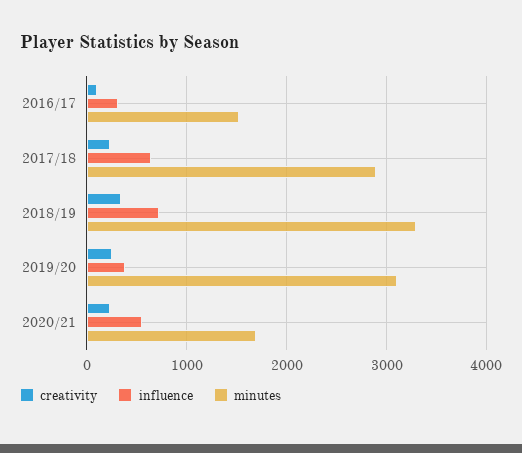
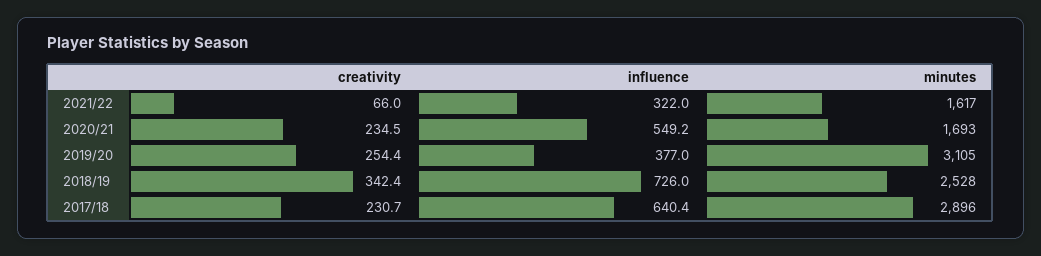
creativity, 2016/17: 100 -> none
influence, 2016/17: 300 -> none
minutes, 2016/17: 1500 -> none
minutes, 2018/19: 3300 -> 2528
creativity, 2021/22: none -> 66
influence, 2021/22: none -> 322
minutes, 2021/22: none -> 1617

